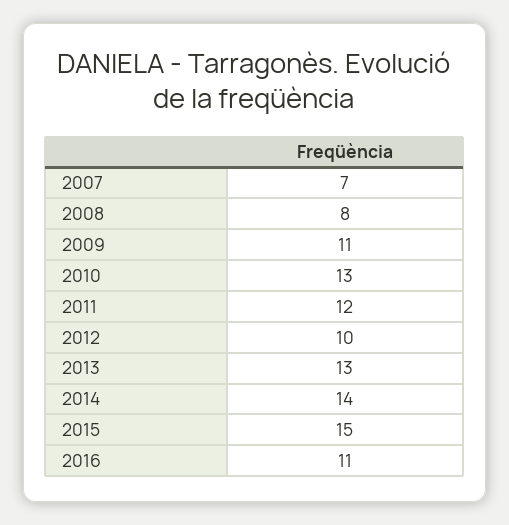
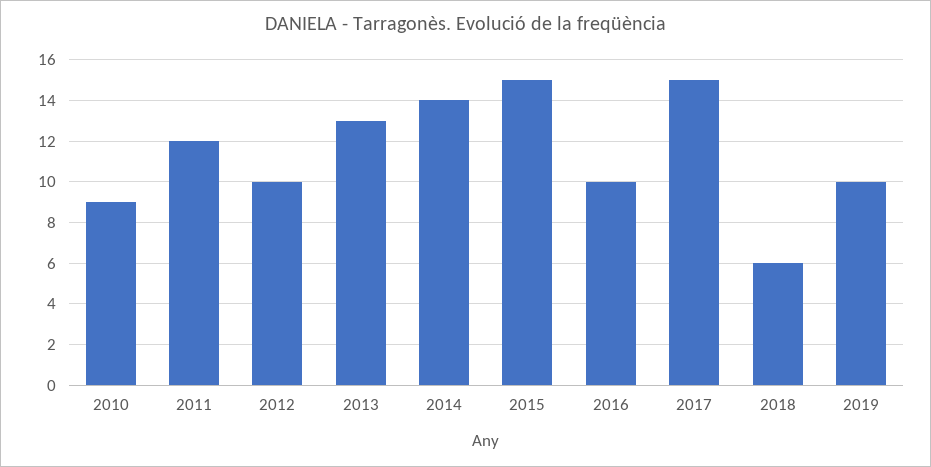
2007: 7 -> none
2008: 8 -> none
2009: 11 -> none
2010: 13 -> 9
2016: 11 -> 10
2017: none -> 15
2018: none -> 6
2019: none -> 10

